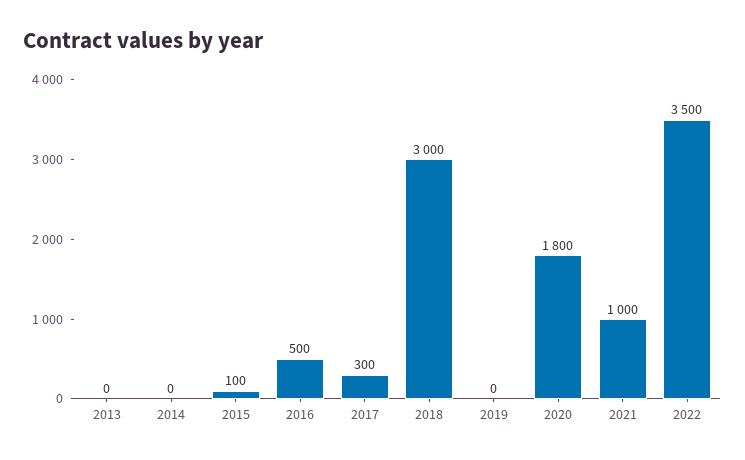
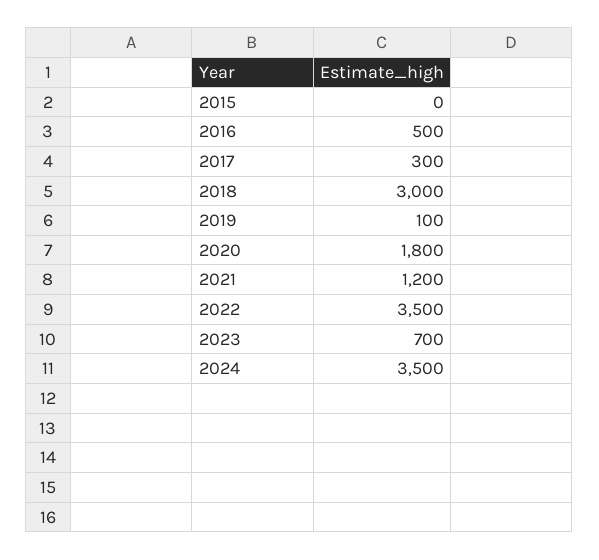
2013: 0 -> none
2014: 0 -> none
2015: 100 -> 0
2019: 0 -> 100
2021: 1000 -> 1200
2023: none -> 700
2024: none -> 3500

